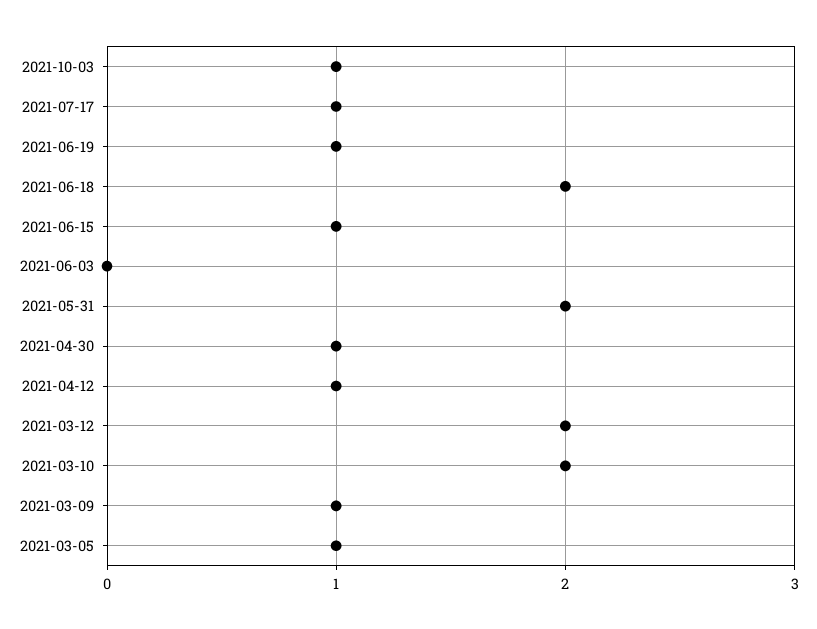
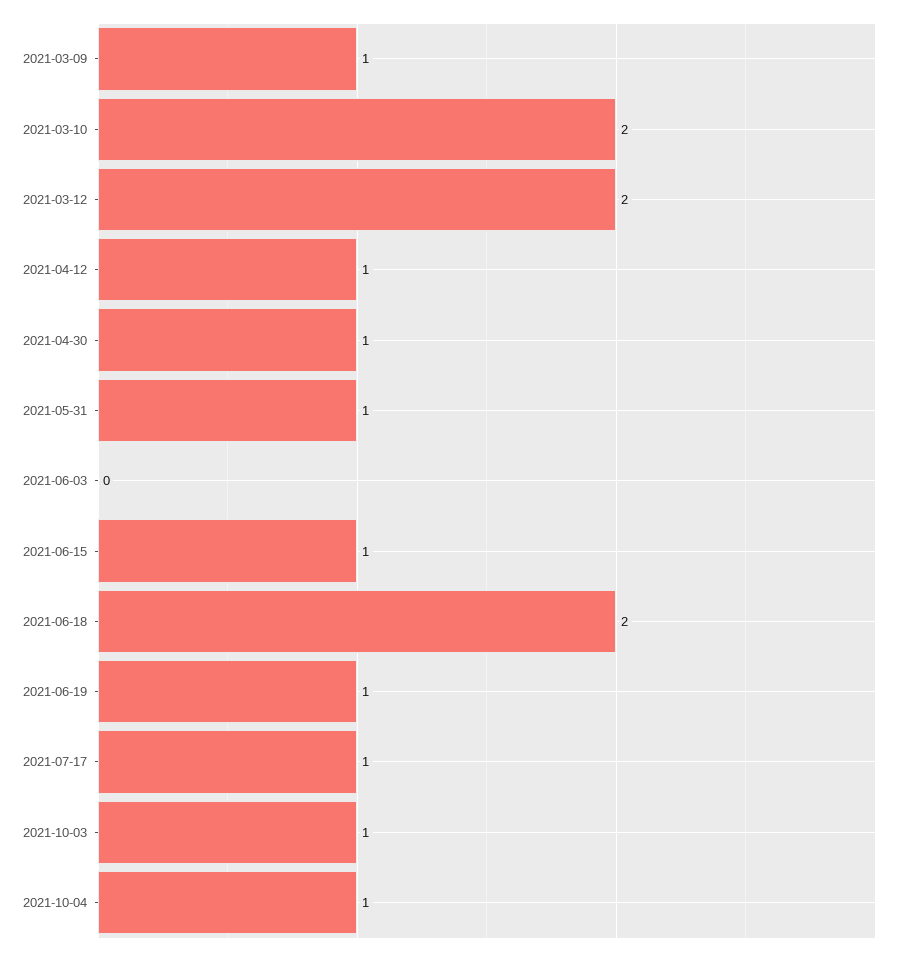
2021-05-31: 2 -> 1
2021-03-05: 1 -> none
2021-10-04: none -> 1

